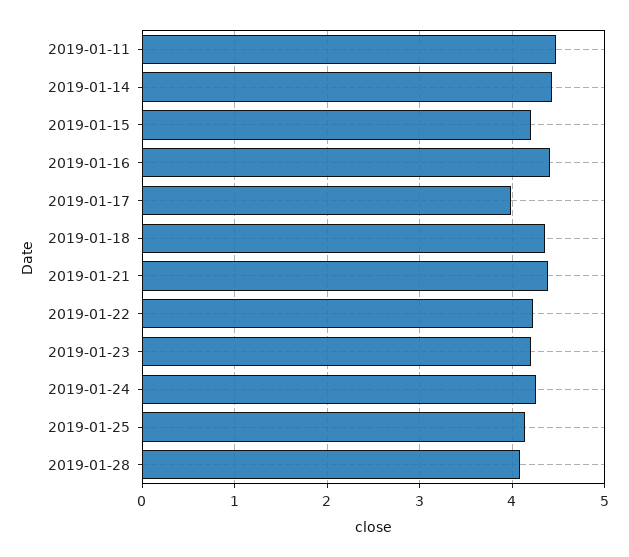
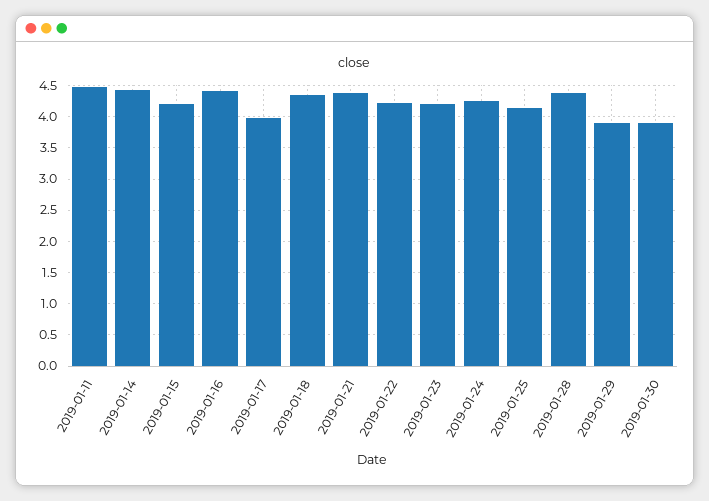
2019-01-28: 4.1 -> 4.4
2019-01-29: none -> 3.9
2019-01-30: none -> 3.9

